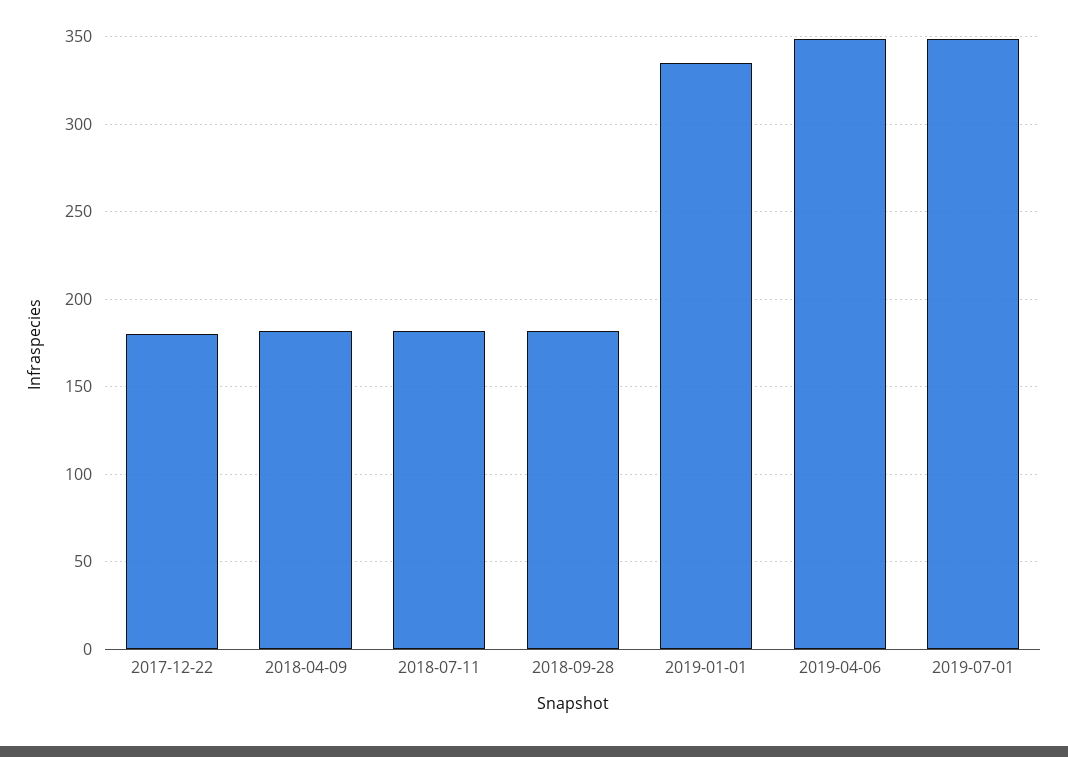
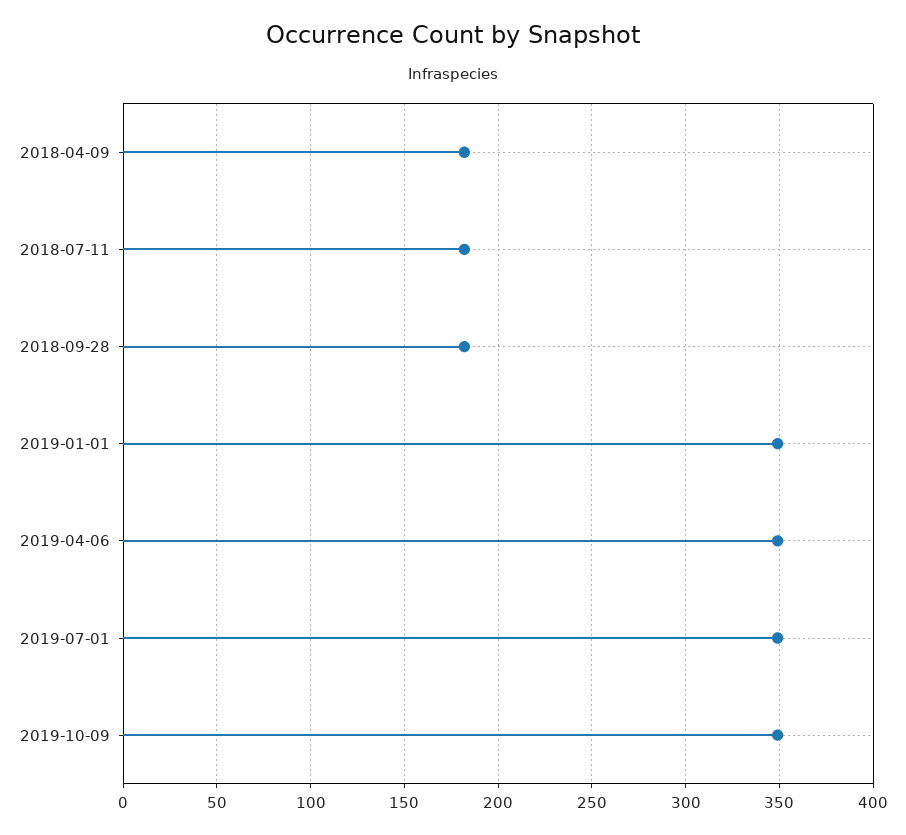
2017-12-22: 180 -> none
2019-01-01: 335 -> 350
2019-10-09: none -> 350

